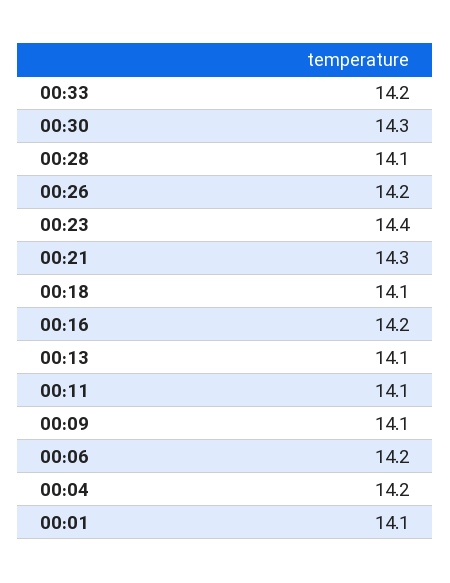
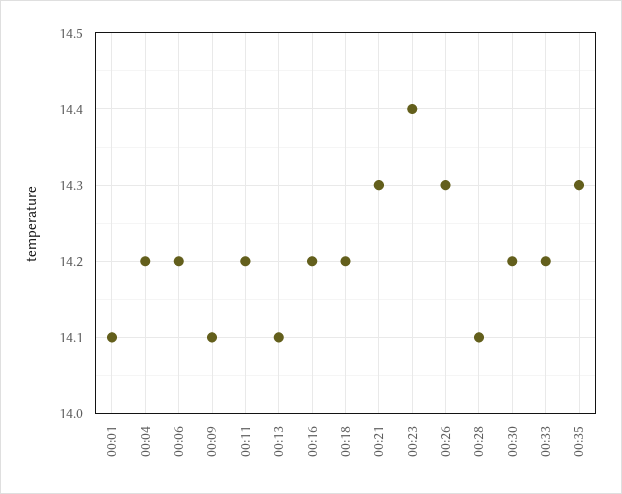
00:30: 14.3 -> 14.2
00:26: 14.2 -> 14.3
00:18: 14.1 -> 14.2
00:11: 14.1 -> 14.2
00:35: none -> 14.3

